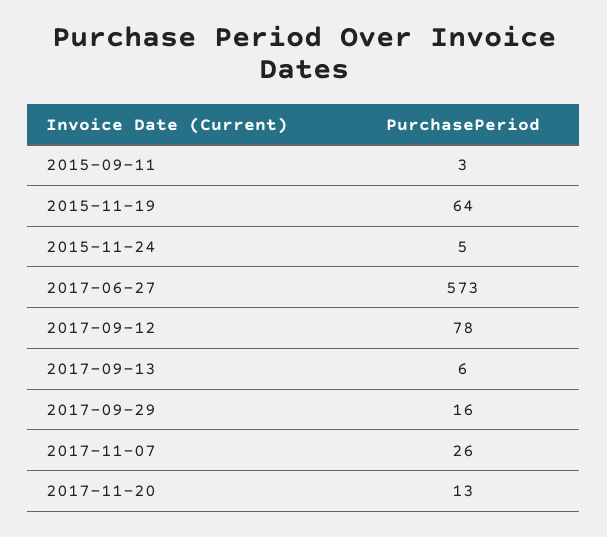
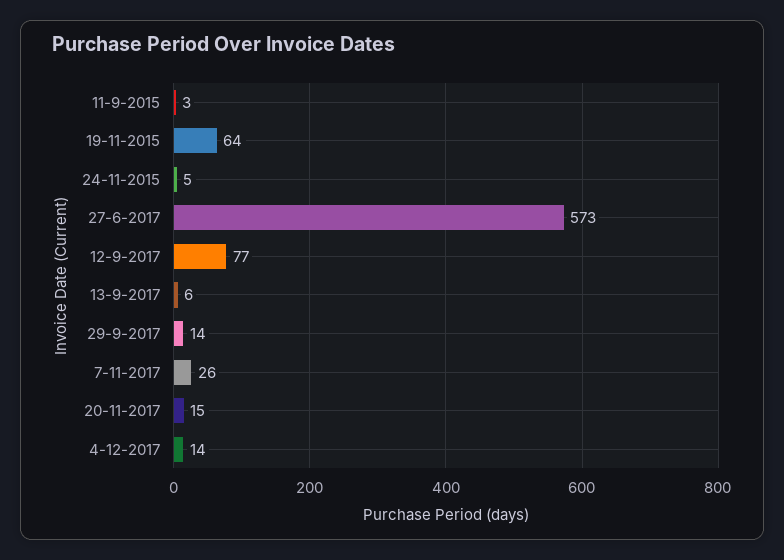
2017-09-12: 78 -> 77
2017-09-29: 16 -> 14
2017-11-20: 13 -> 15
4-12-2017: none -> 14

